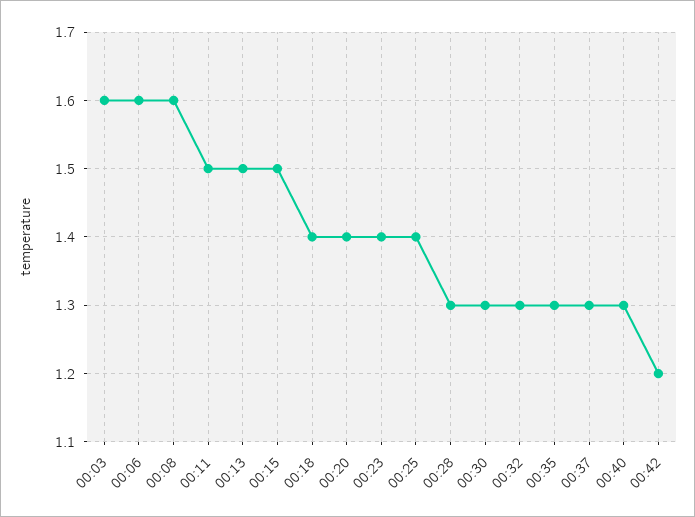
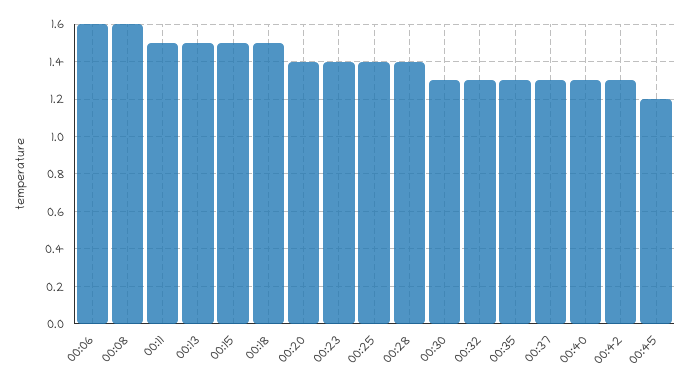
00:03: 1.6 -> none
00:18: 1.4 -> 1.5
00:28: 1.3 -> 1.4
00:42: 1.2 -> 1.3
00:45: none -> 1.2

